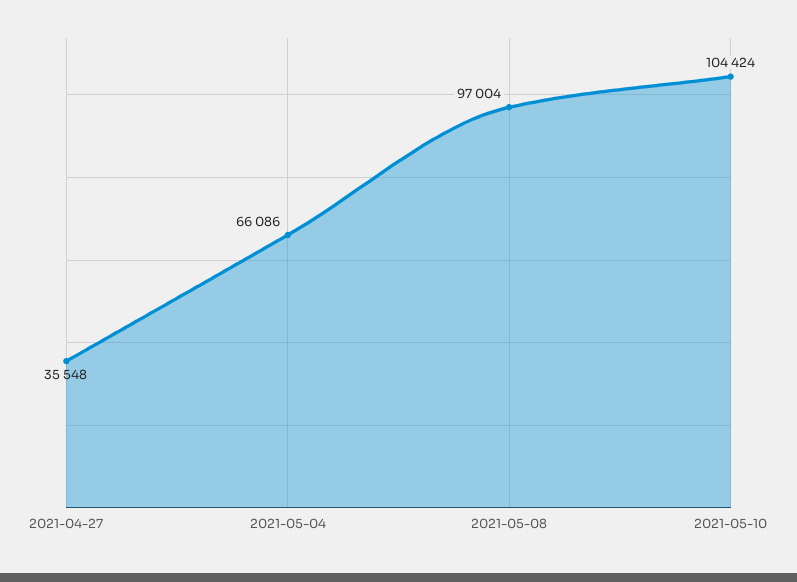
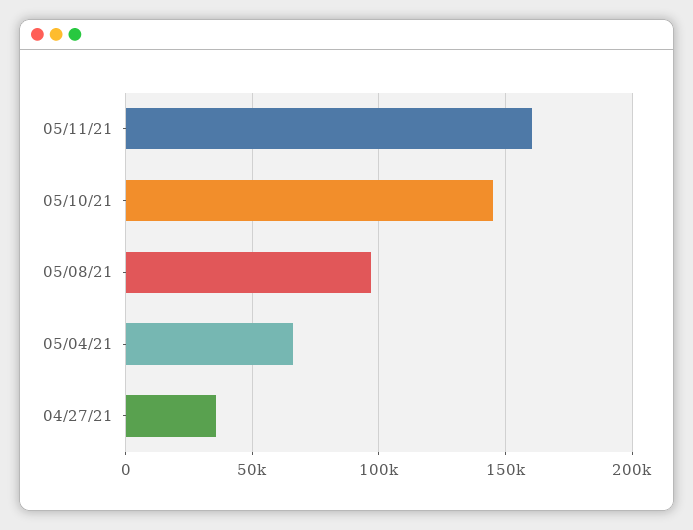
2021-05-10: 104424 -> 145000
05/11/21: none -> 160000

